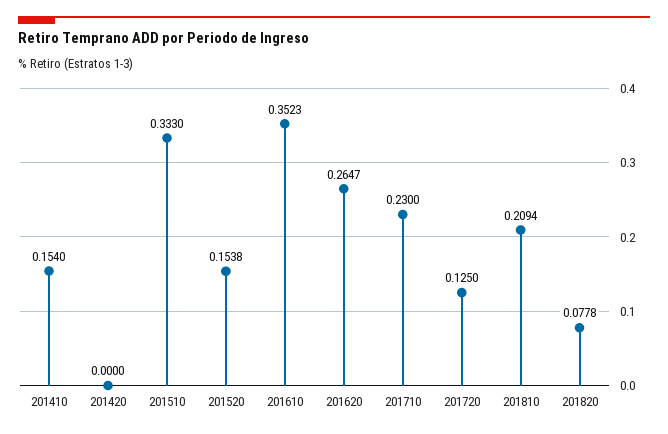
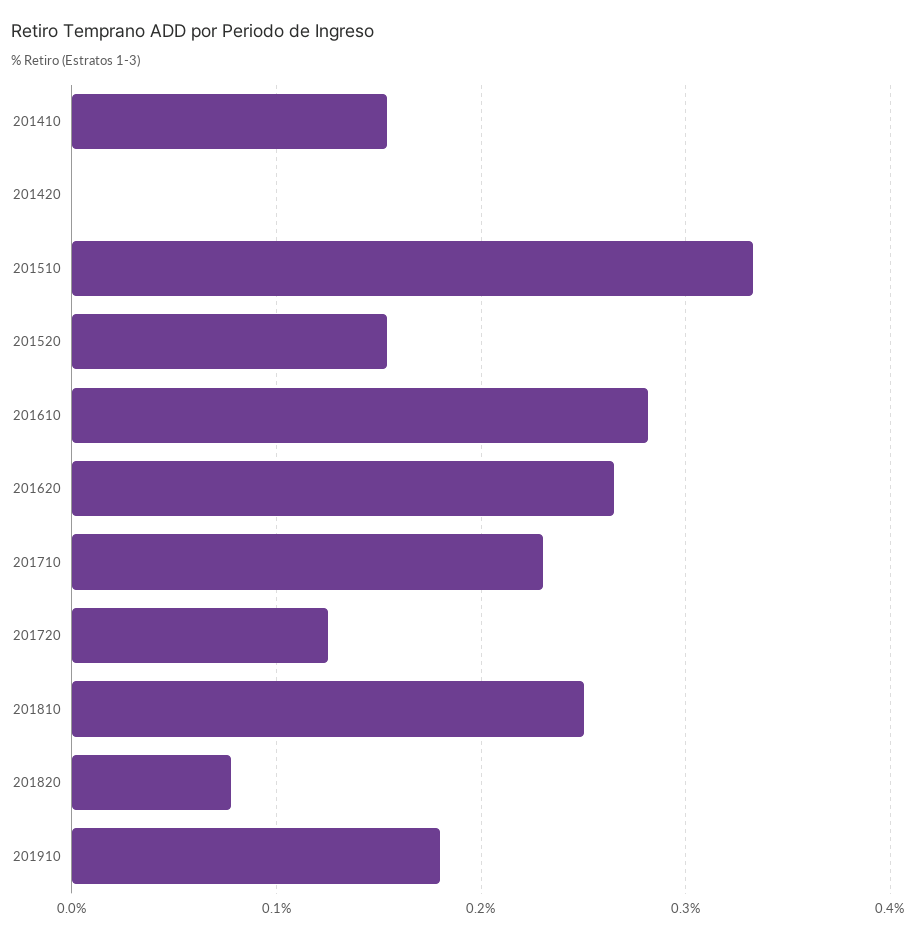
201610: 0.3523 -> 0.28
201810: 0.2094 -> 0.25
201910: none -> 0.18

